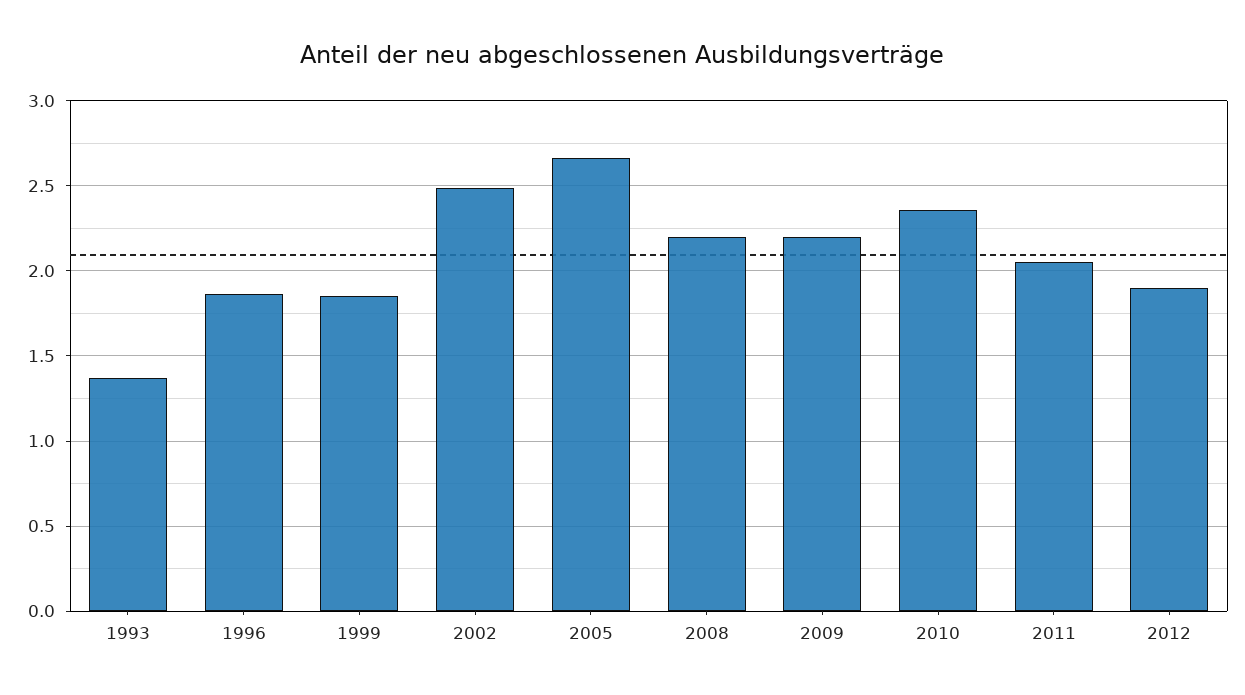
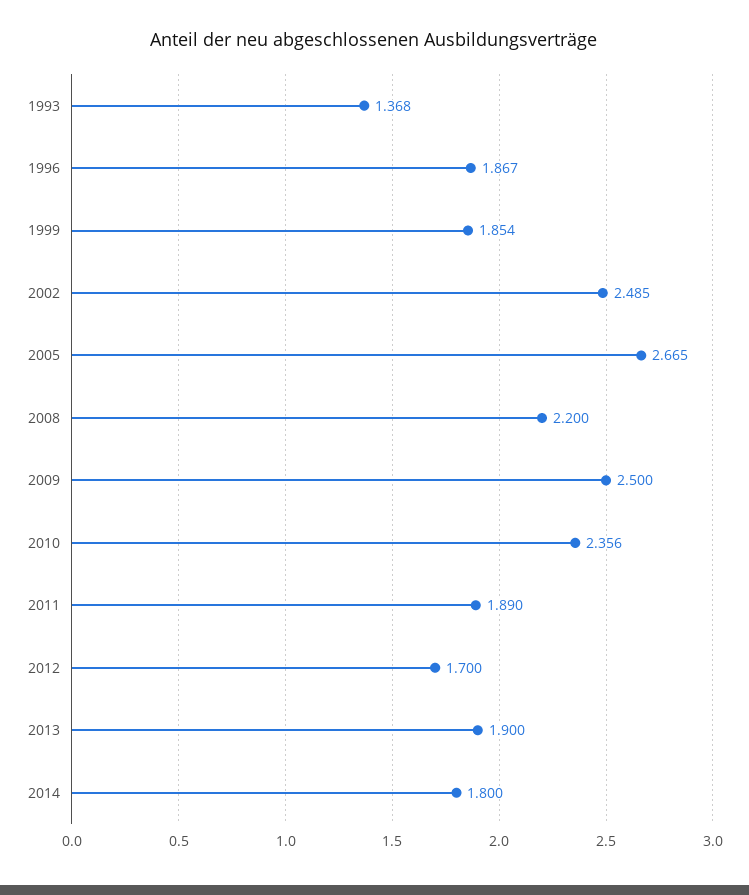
2009: 2.2 -> 2.5
2011: 2.05 -> 1.89
2012: 1.9 -> 1.7
2013: none -> 1.9
2014: none -> 1.8

